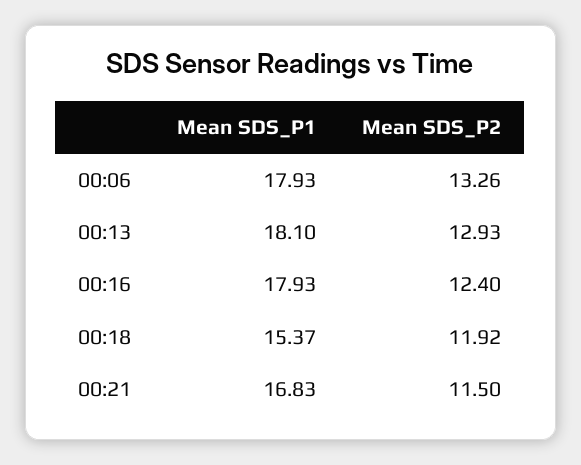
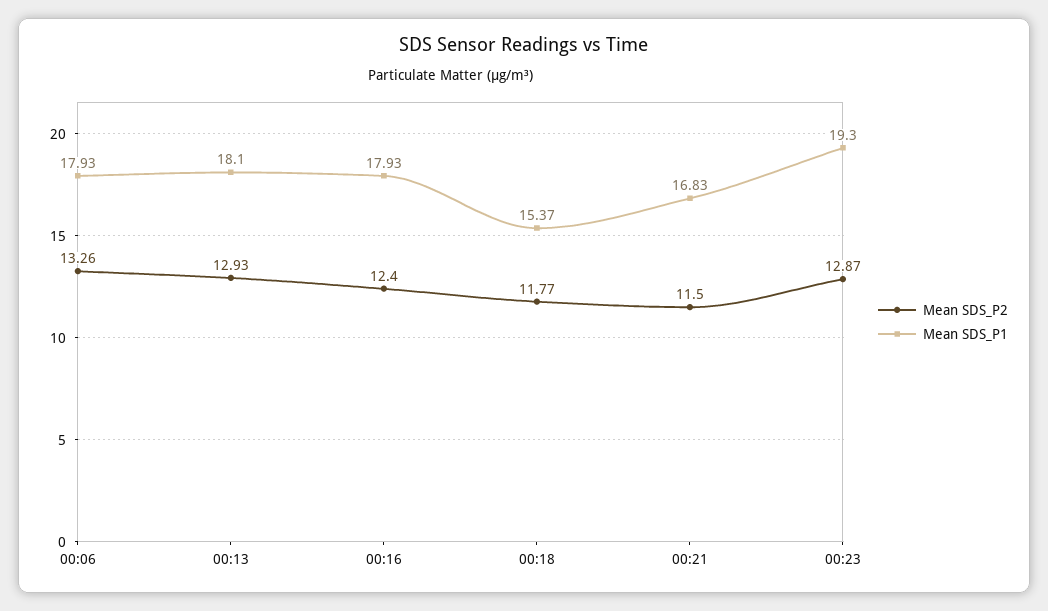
Mean SDS_P2, 00:18: 11.92 -> 11.77
Mean SDS_P2, 00:23: none -> 12.87
Mean SDS_P1, 00:23: none -> 19.3

